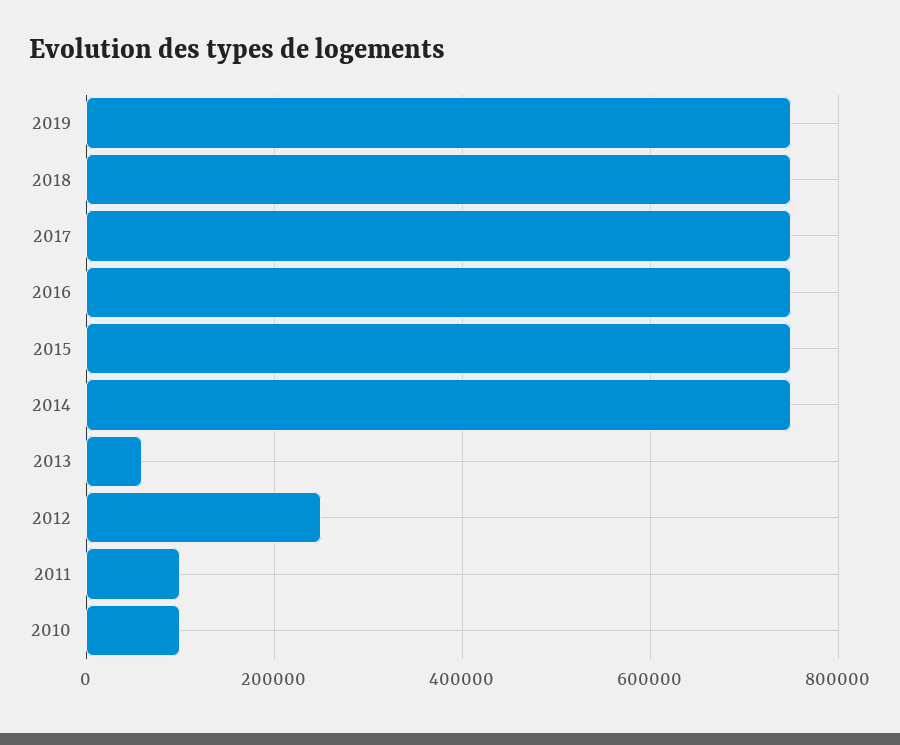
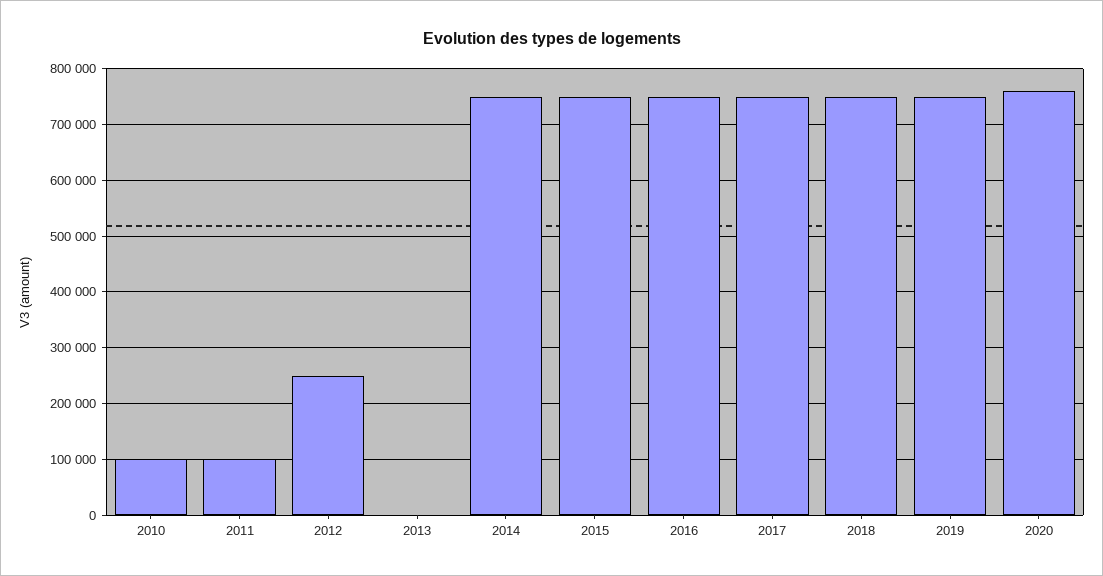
2013: 60000 -> 0
2020: none -> 760000

